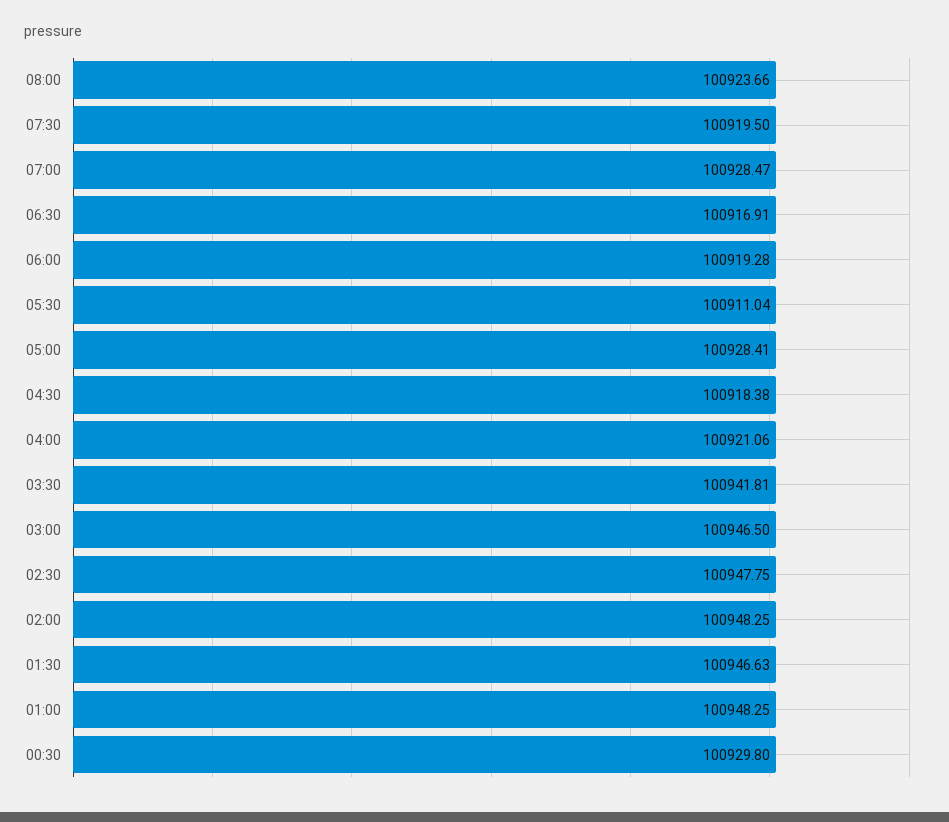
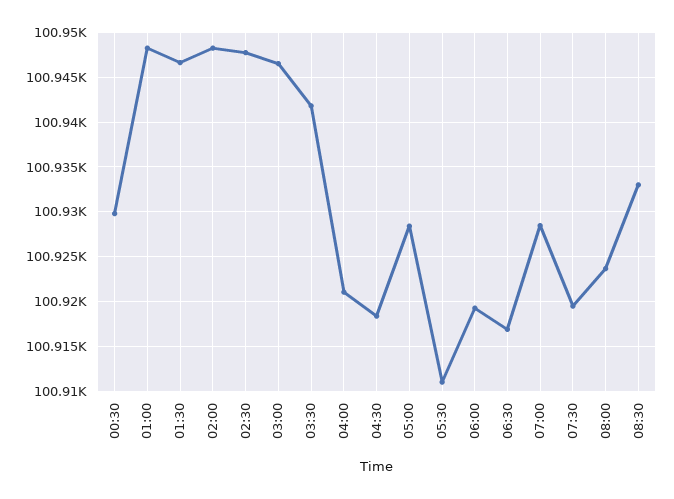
08:30: none -> 100933

